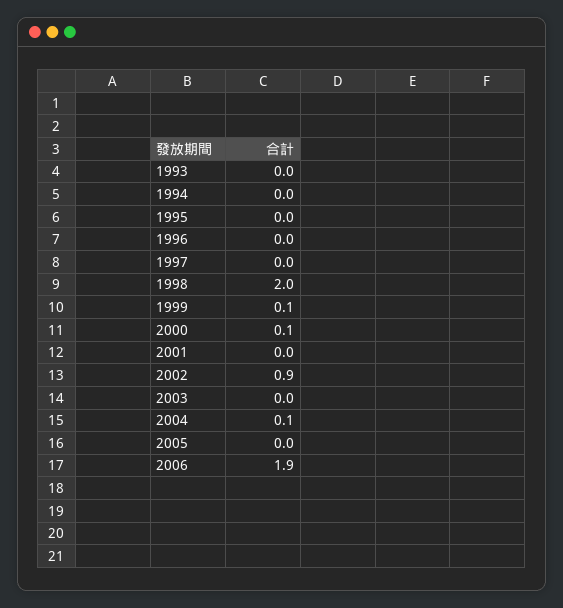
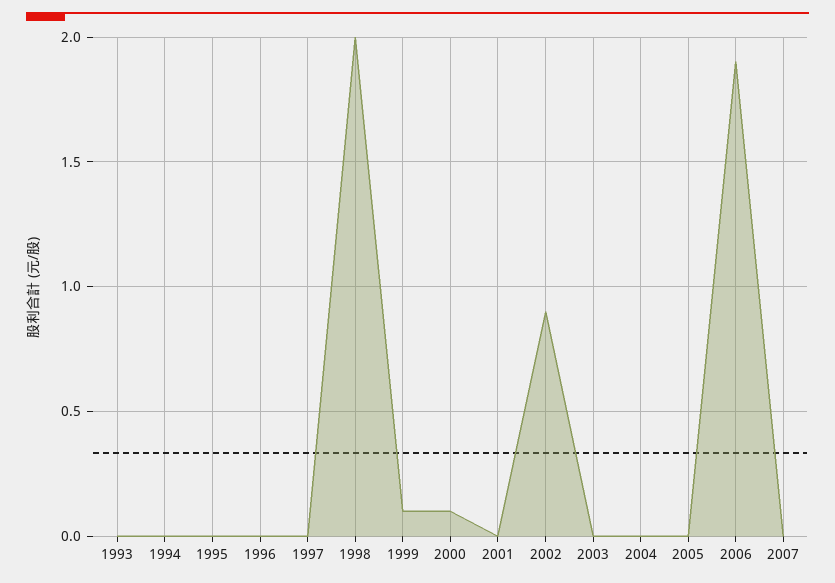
2004: 0.1 -> 0
2007: none -> 0

